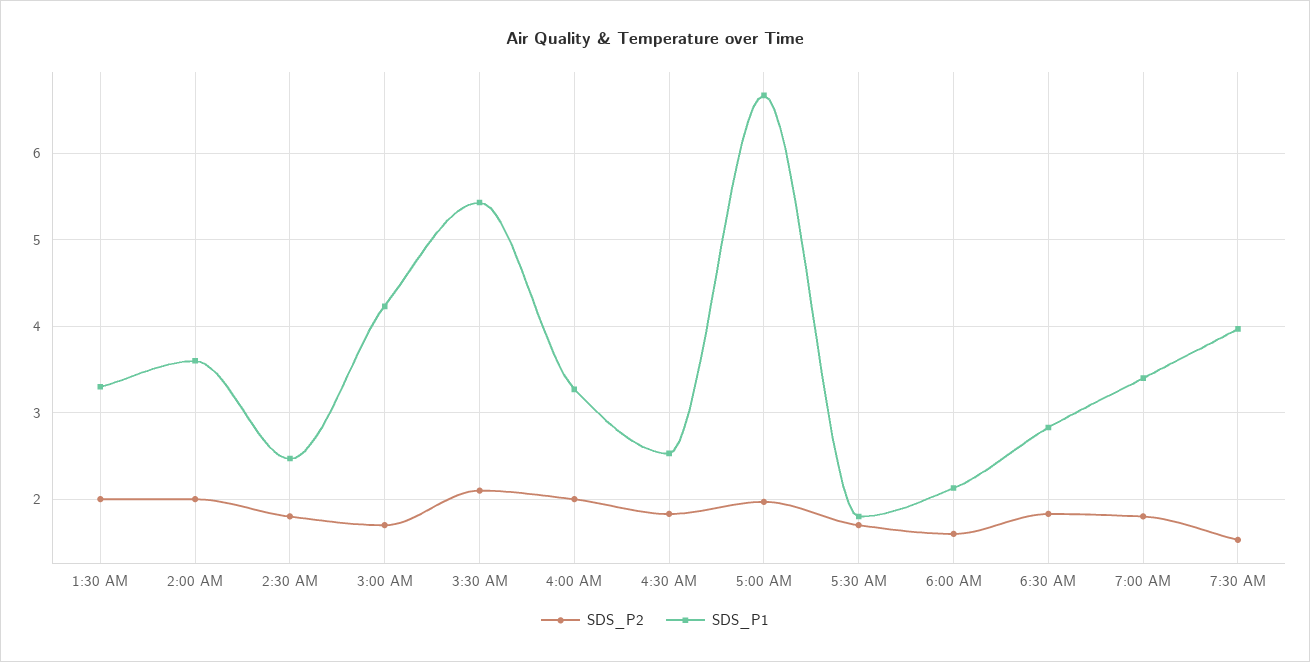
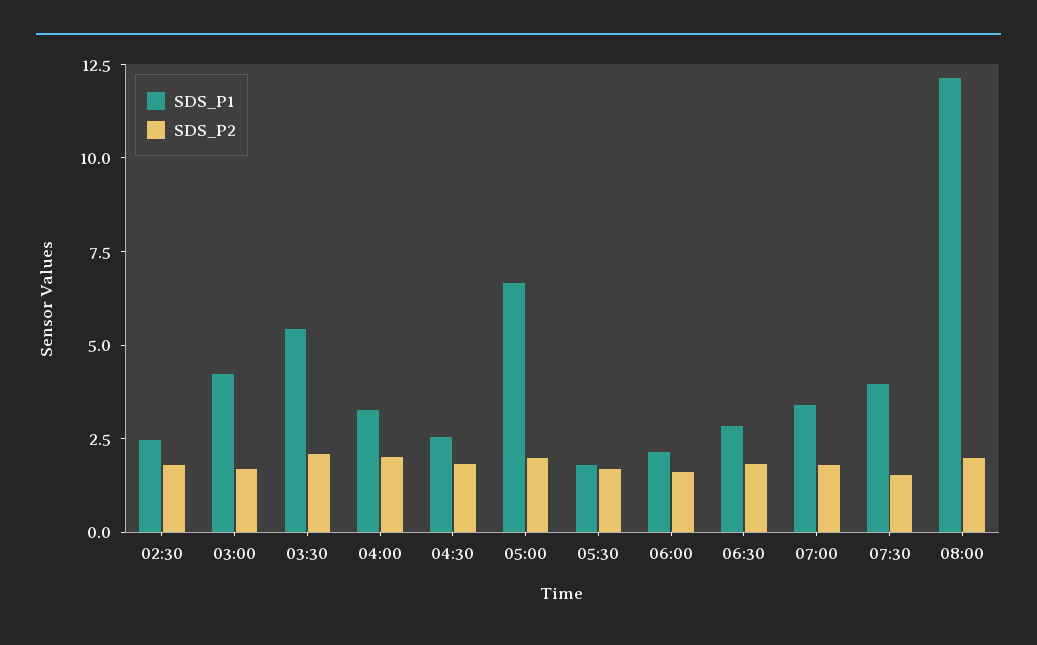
SDS_P2, 1:30 AM: 2 -> none
SDS_P1, 1:30 AM: 3.3 -> none
SDS_P2, 2:00 AM: 2 -> none
SDS_P1, 2:00 AM: 3.6 -> none
SDS_P1, 08:00: none -> 12
SDS_P2, 08:00: none -> 2

